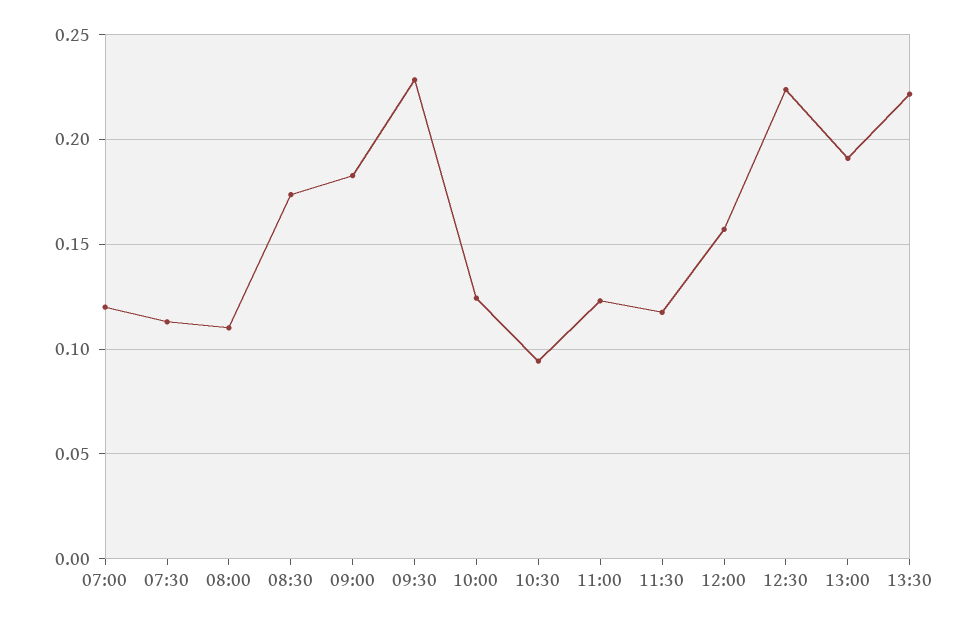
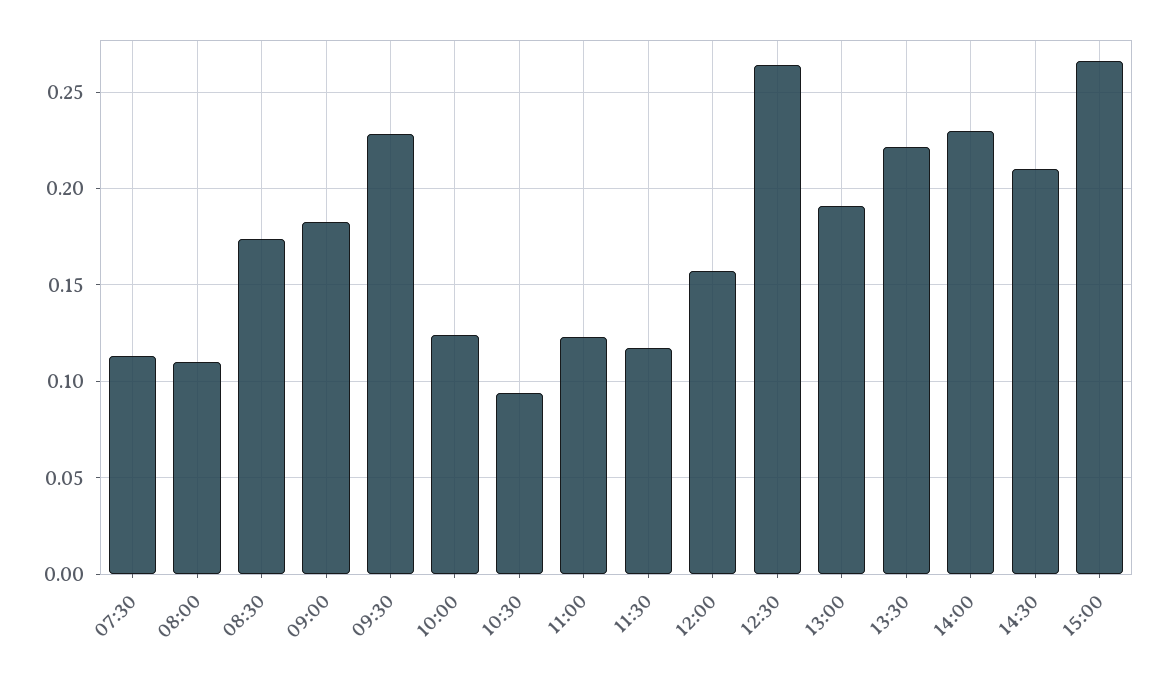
07:00: 0.12 -> none
12:30: 0.225 -> 0.265
14:00: none -> 0.23
14:30: none -> 0.21
15:00: none -> 0.265

